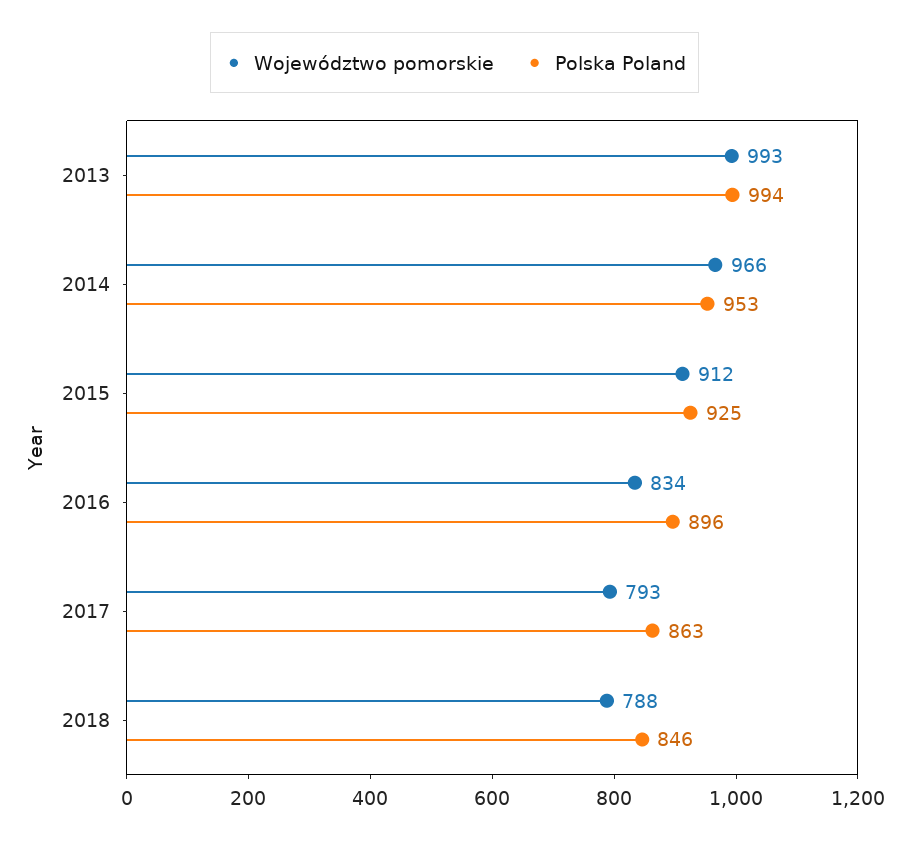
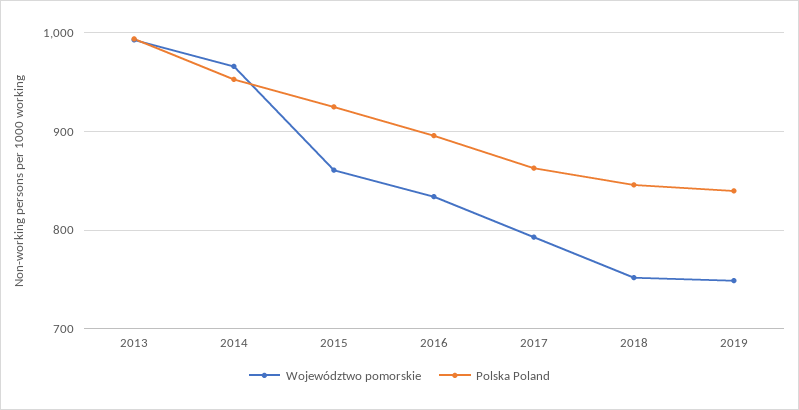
Województwo pomorskie, 2015: 912 -> 860
Województwo pomorskie, 2018: 788 -> 750
Województwo pomorskie, 2019: none -> 750
Polska Poland, 2019: none -> 840

